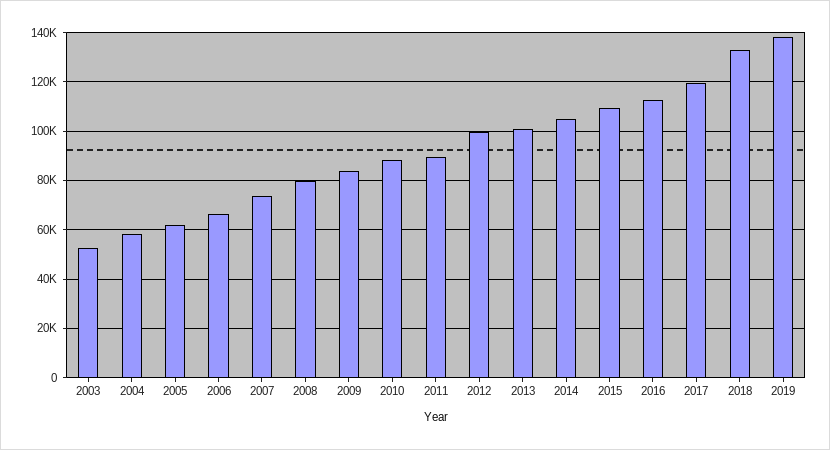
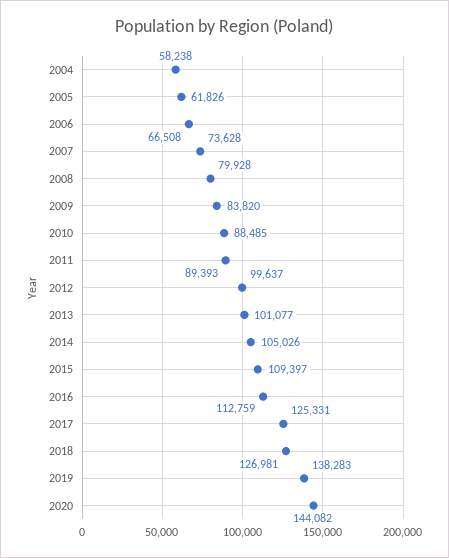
2003: 52500 -> none
2017: 120000 -> 125331
2018: 132500 -> 126981
2020: none -> 144082

